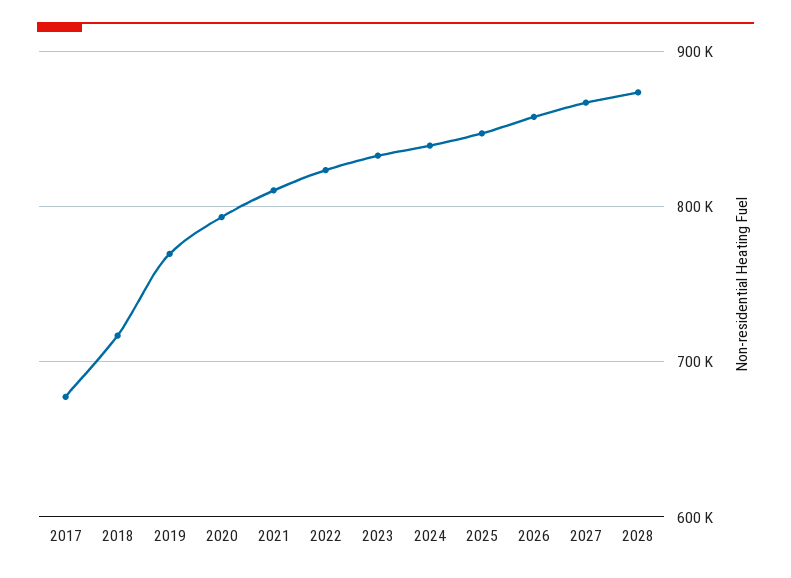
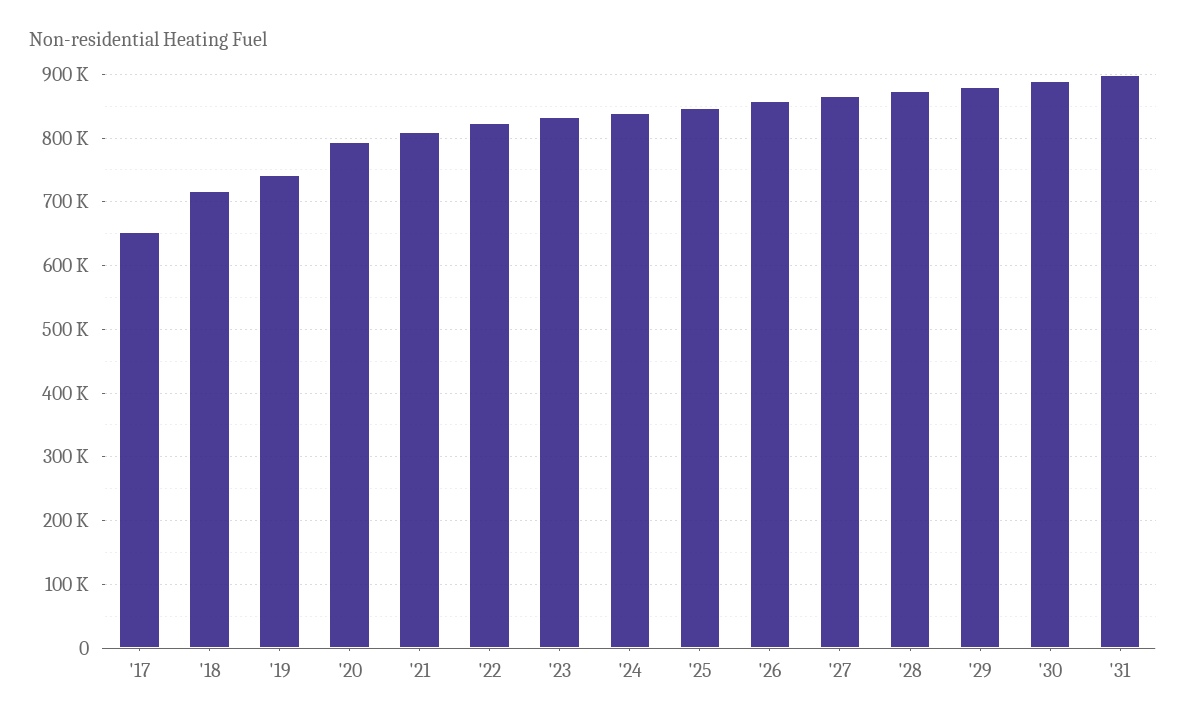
2017: 680000 -> 650000
2019: 770000 -> 740000
'29: none -> 880000
'30: none -> 890000
'31: none -> 900000

